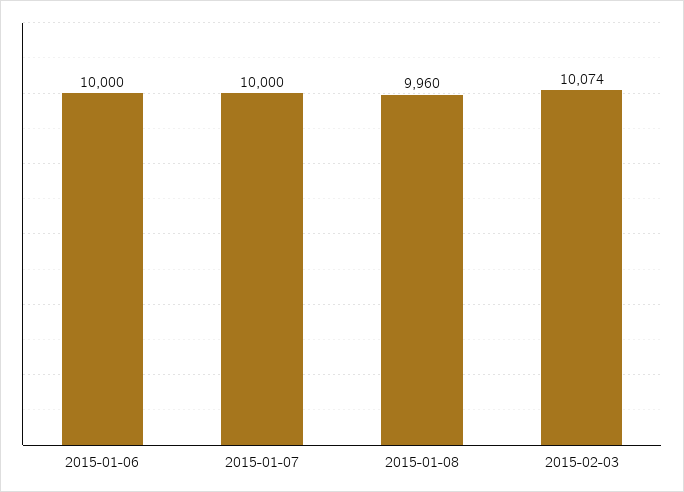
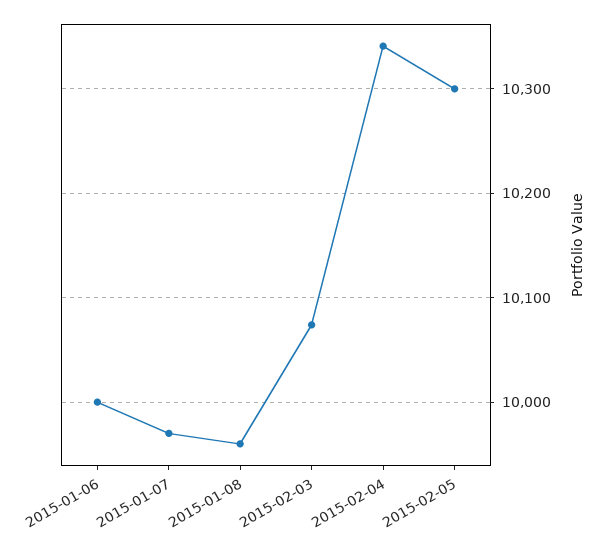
2015-01-07: 10000 -> 9970
2015-02-04: none -> 10340
2015-02-05: none -> 10300

